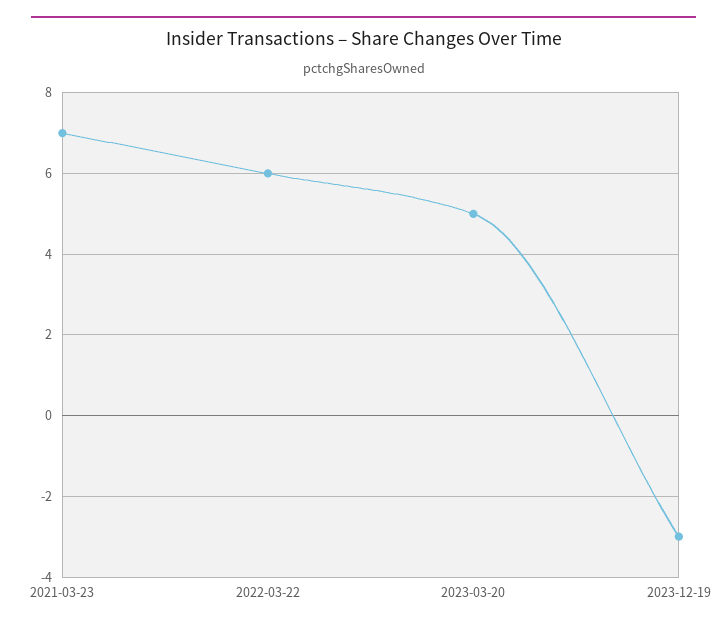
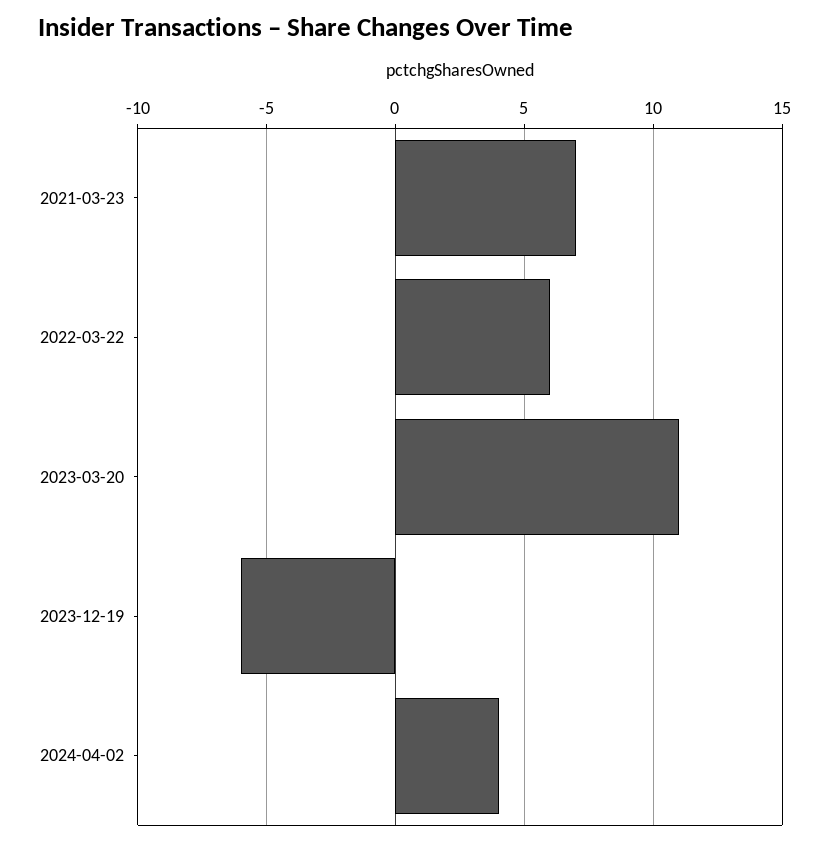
2023-03-20: 5 -> 11
2023-12-19: -3 -> -6
2024-04-02: none -> 4

